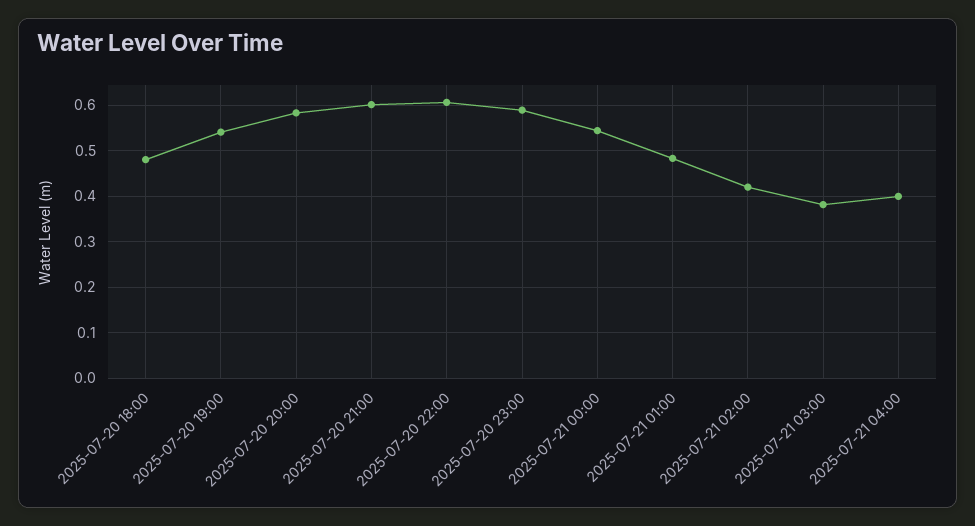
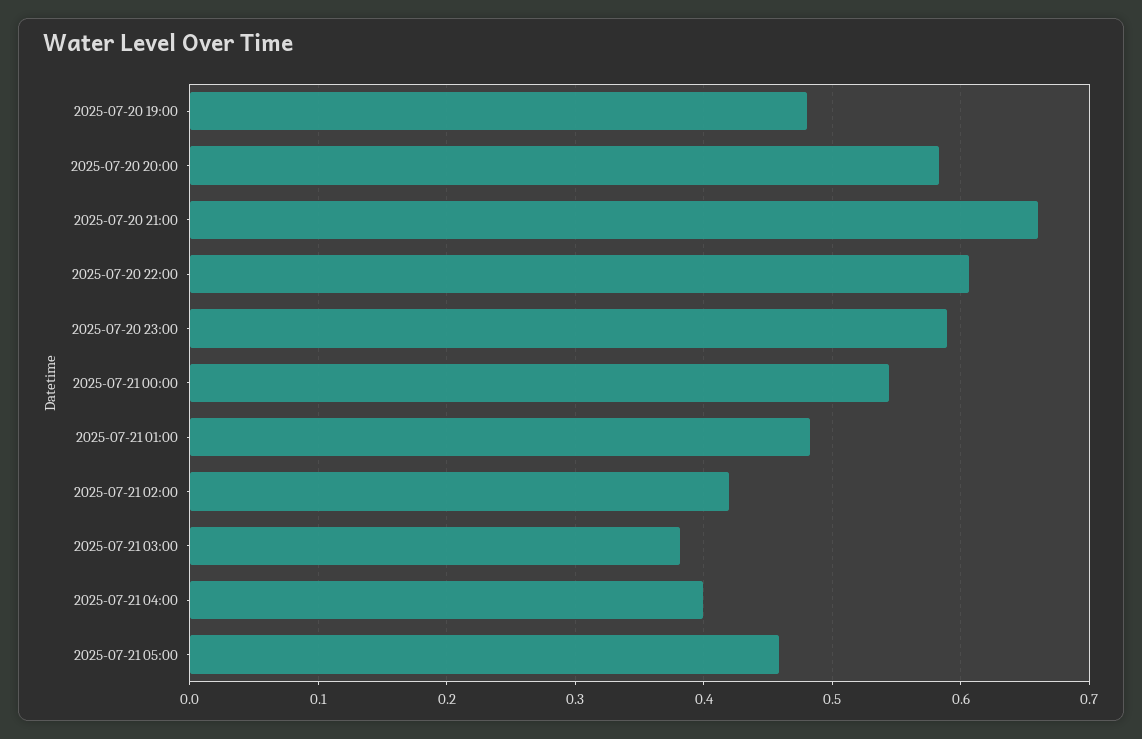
2025-07-20 18:00: 0.48 -> none
2025-07-20 19:00: 0.54 -> 0.48
2025-07-20 21:00: 0.6 -> 0.66
2025-07-21 05:00: none -> 0.46

